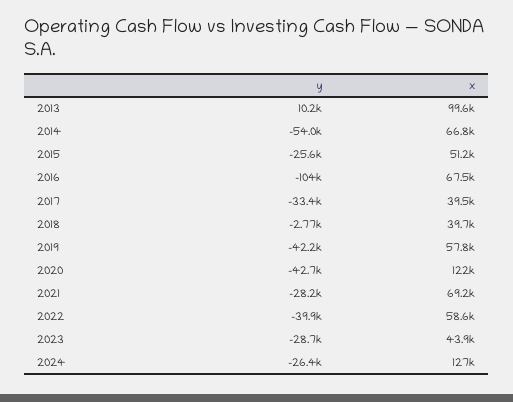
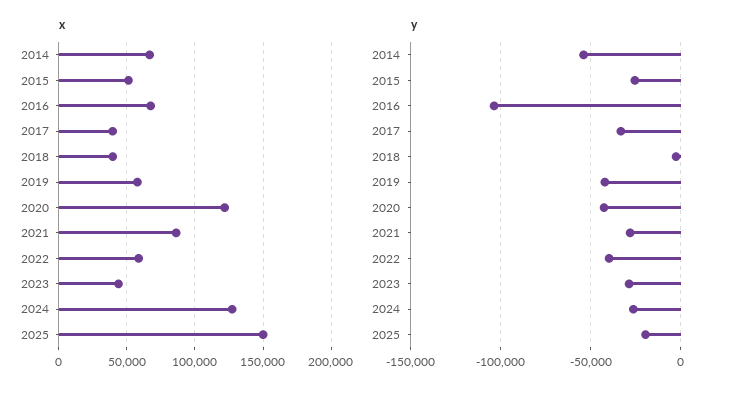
y, 2013: 10200 -> none
x, 2013: 99600 -> none
x, 2021: 69200 -> 85000
x, 2025: none -> 150000
y, 2025: none -> -20000

